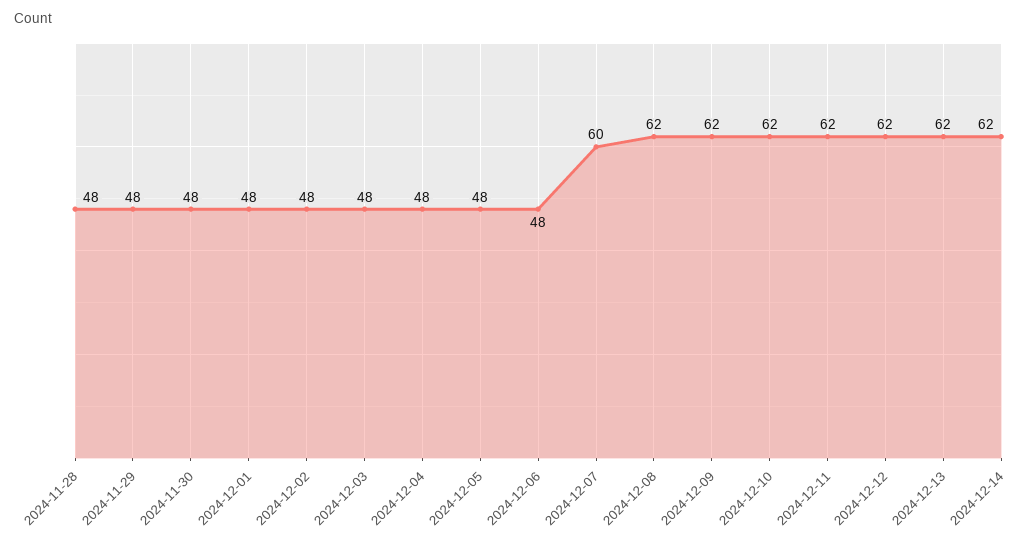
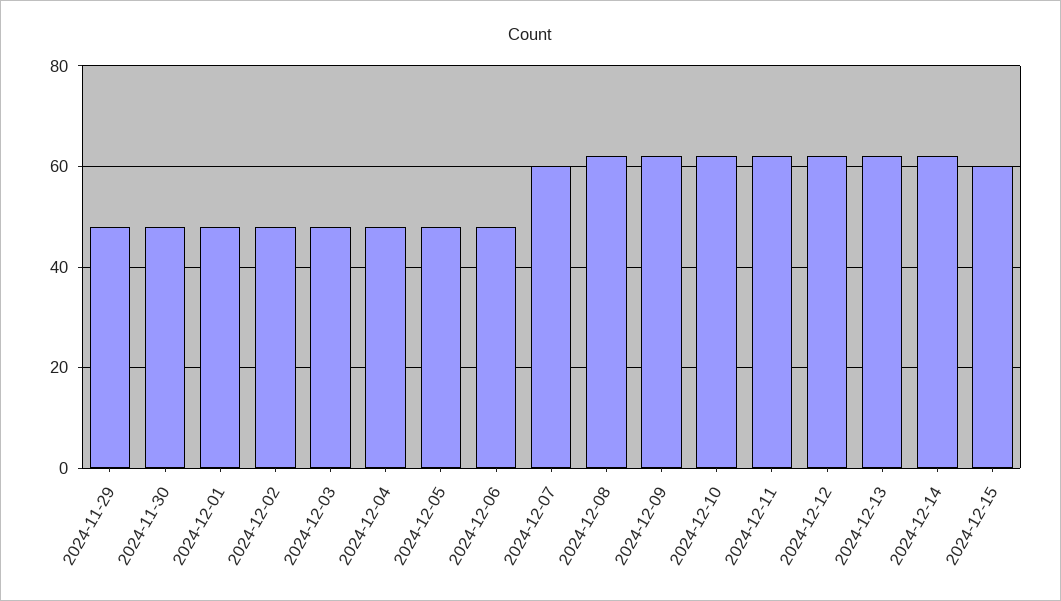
2024-11-28: 48 -> none
2024-12-15: none -> 60

